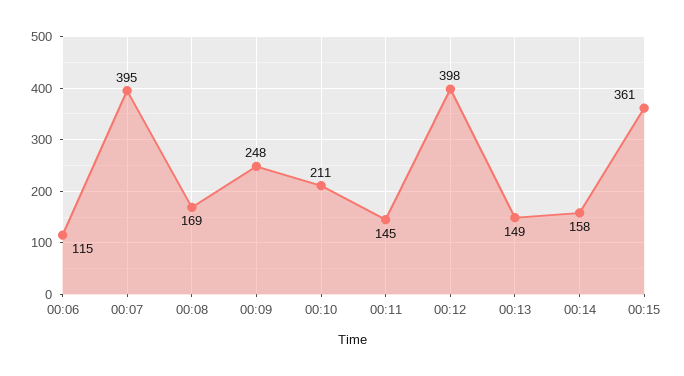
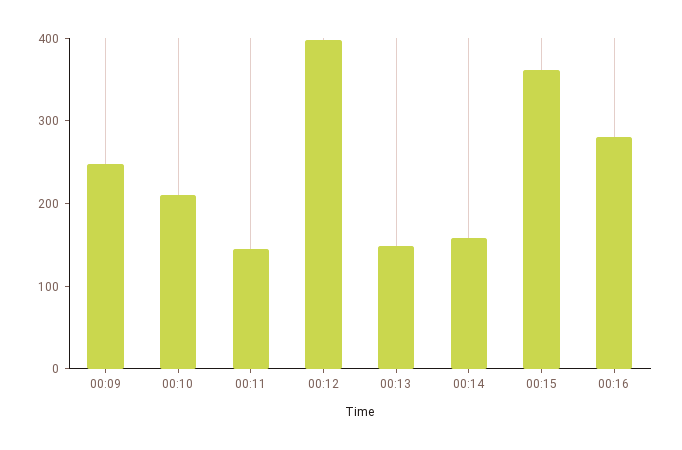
00:06: 115 -> none
00:07: 395 -> none
00:08: 169 -> none
00:16: none -> 280

